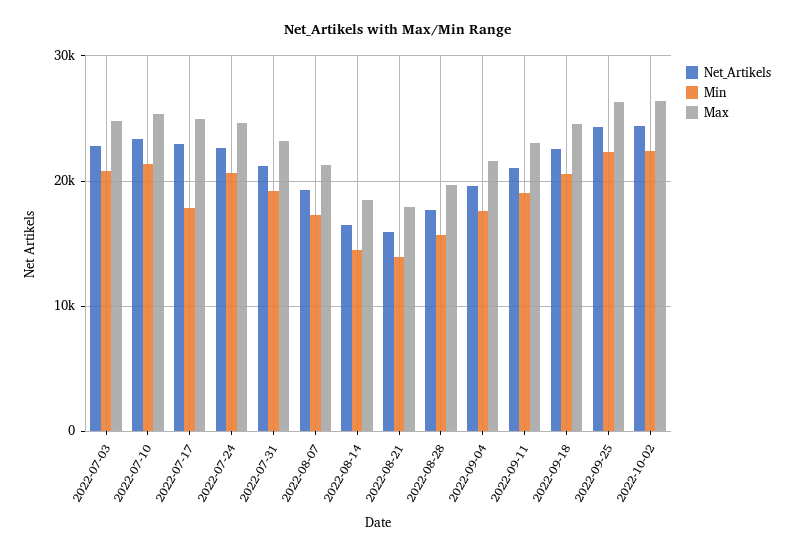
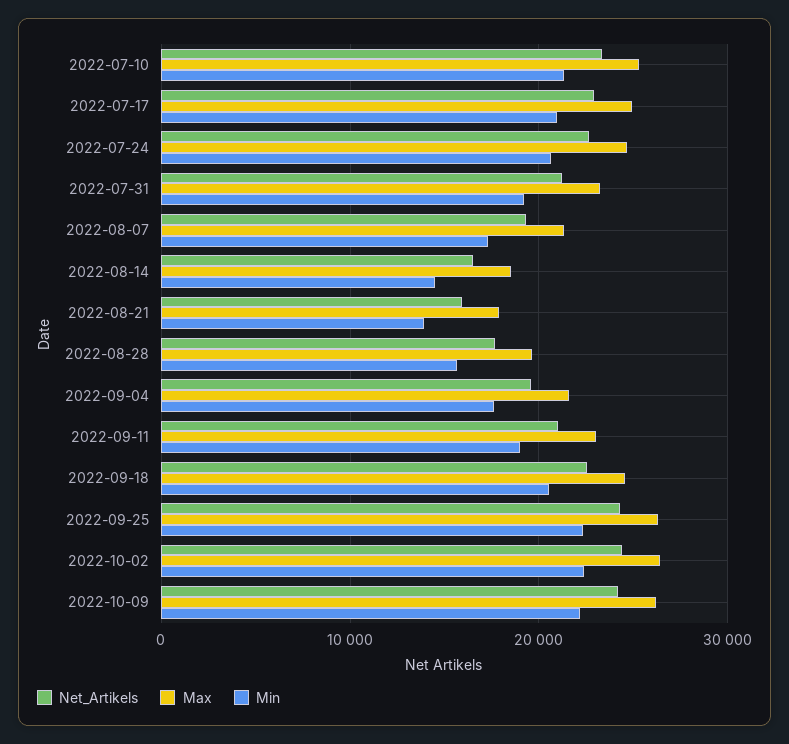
Net_Artikels, 2022-07-03: 23000 -> none
Min, 2022-07-03: 21000 -> none
Max, 2022-07-03: 25000 -> none
Min, 2022-07-17: 18000 -> 21000
Net_Artikels, 2022-10-09: none -> 24000
Max, 2022-10-09: none -> 26000
Min, 2022-10-09: none -> 22000

